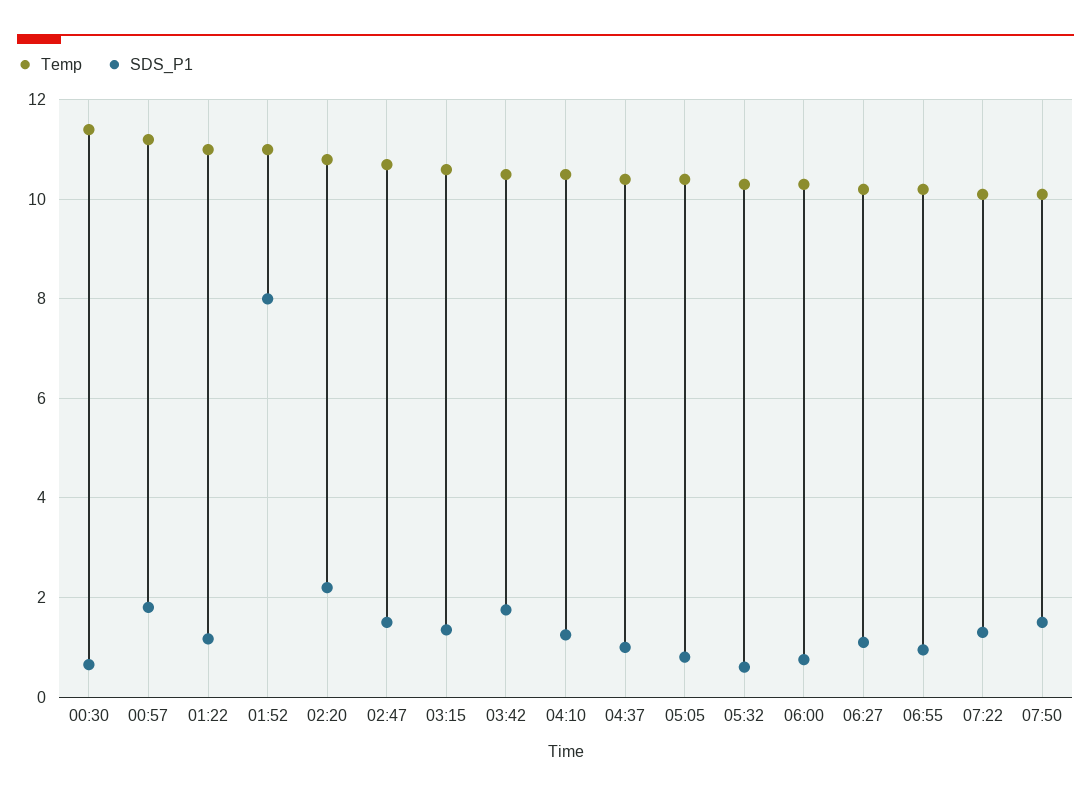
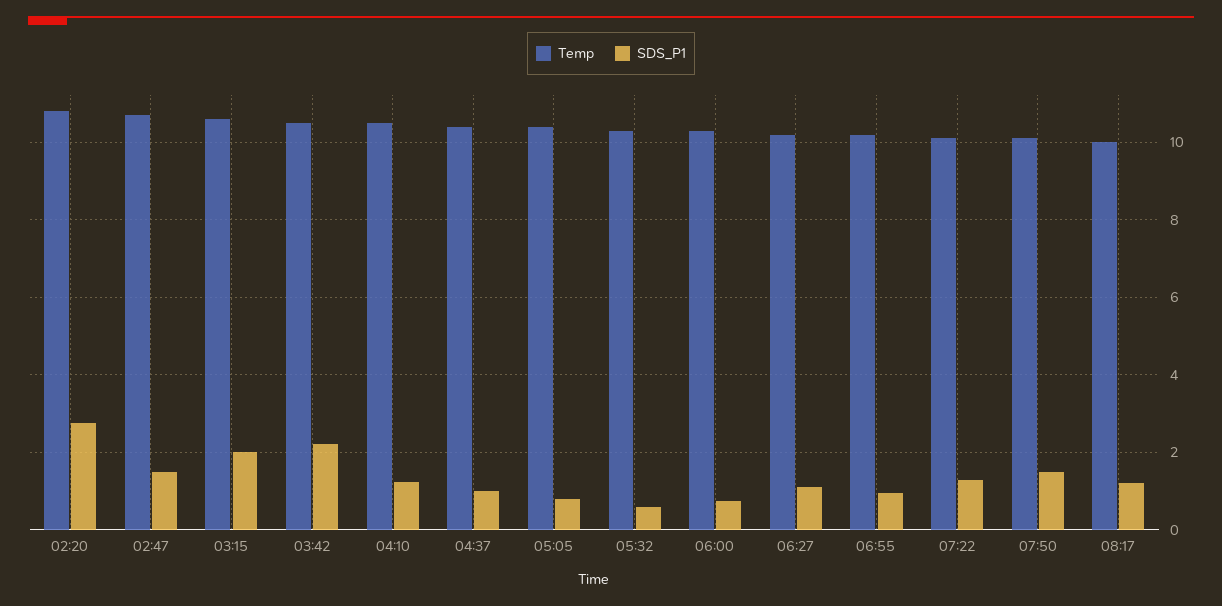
Temp, 00:30: 11.4 -> none
SDS_P1, 00:30: 0.6 -> none
Temp, 00:57: 11.2 -> none
SDS_P1, 00:57: 1.8 -> none
Temp, 01:22: 11 -> none
SDS_P1, 01:22: 1.2 -> none
Temp, 01:52: 11 -> none
SDS_P1, 01:52: 8 -> none
SDS_P1, 02:20: 2.2 -> 2.8
SDS_P1, 03:15: 1.4 -> 2
SDS_P1, 03:42: 1.8 -> 2.2
Temp, 08:17: none -> 10
SDS_P1, 08:17: none -> 1.2

